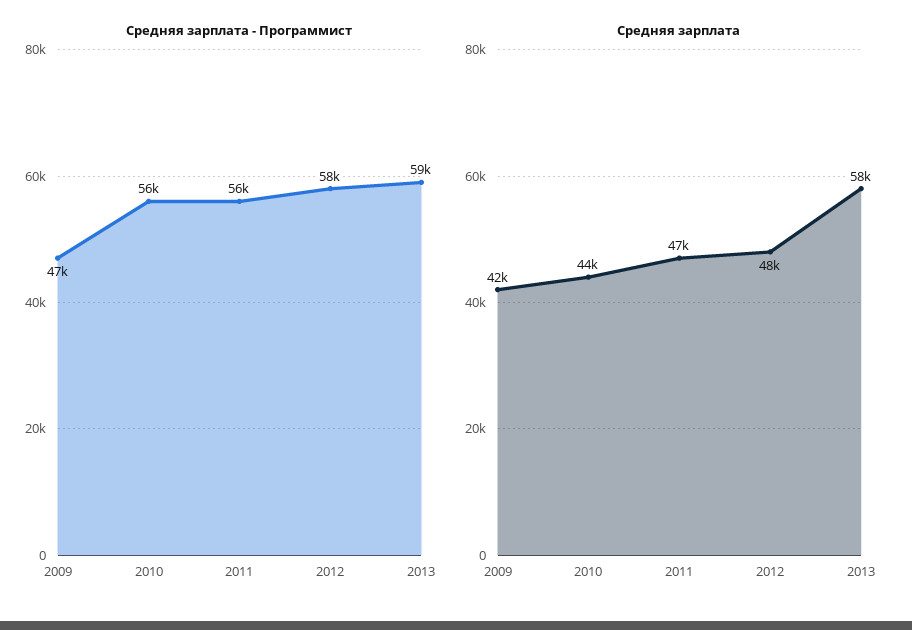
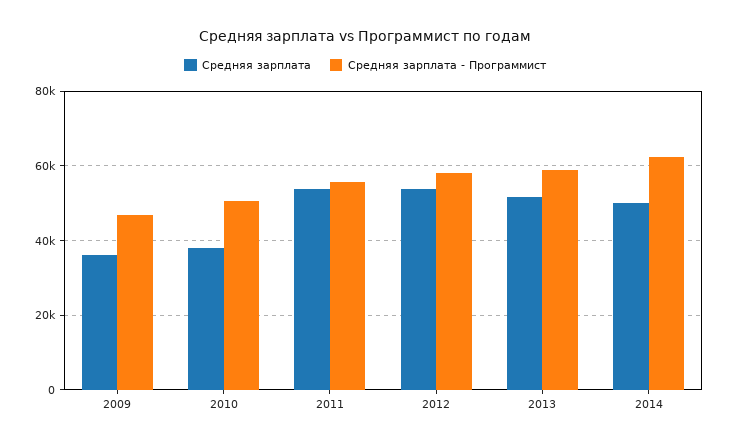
Средняя зарплата - Программист, 2010: 56000 -> 50000
Средняя зарплата, 2009: 42000 -> 36000
Средняя зарплата, 2010: 44000 -> 38000
Средняя зарплата, 2011: 47000 -> 54000
Средняя зарплата, 2012: 48000 -> 54000
Средняя зарплата, 2013: 58000 -> 52000
Средняя зарплата, 2014: none -> 50000
Средняя зарплата - Программист, 2014: none -> 62000

